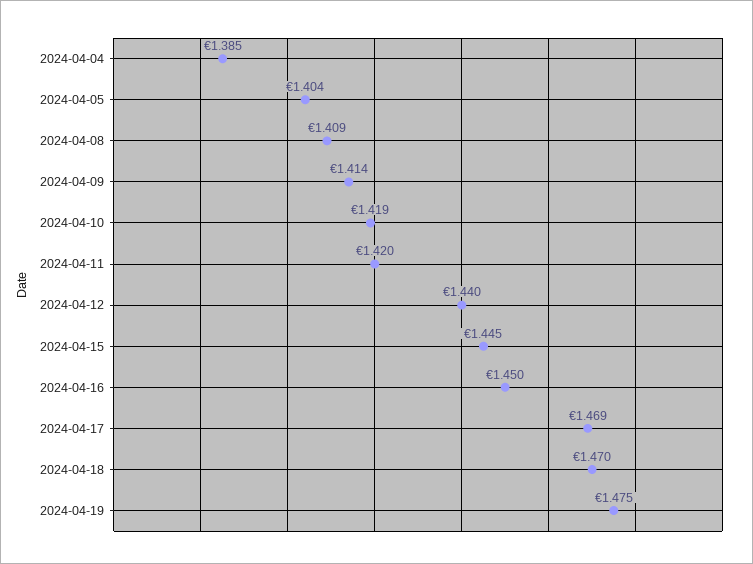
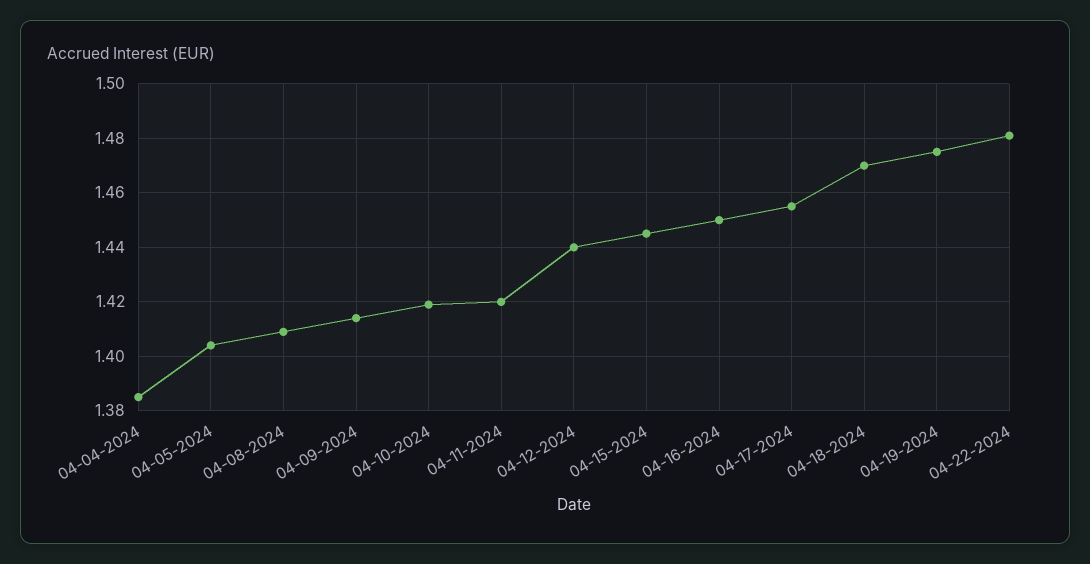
2024-04-17: 1.469 -> 1.455
04-22-2024: none -> 1.48

